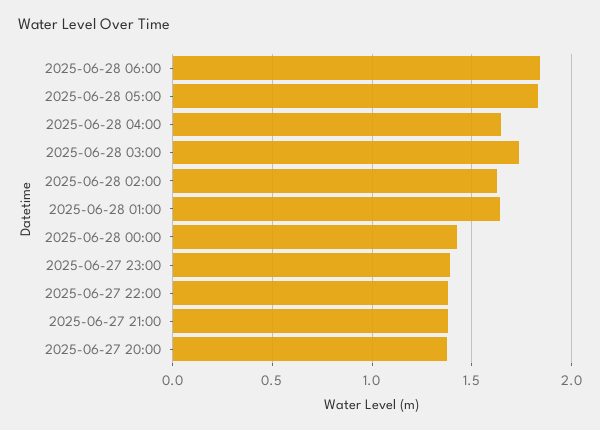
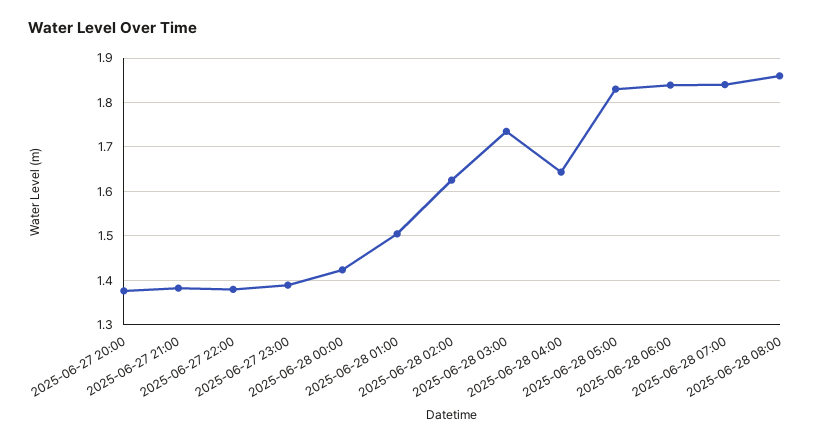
2025-06-28 01:00: 1.65 -> 1.5
2025-06-28 07:00: none -> 1.84
2025-06-28 08:00: none -> 1.86

